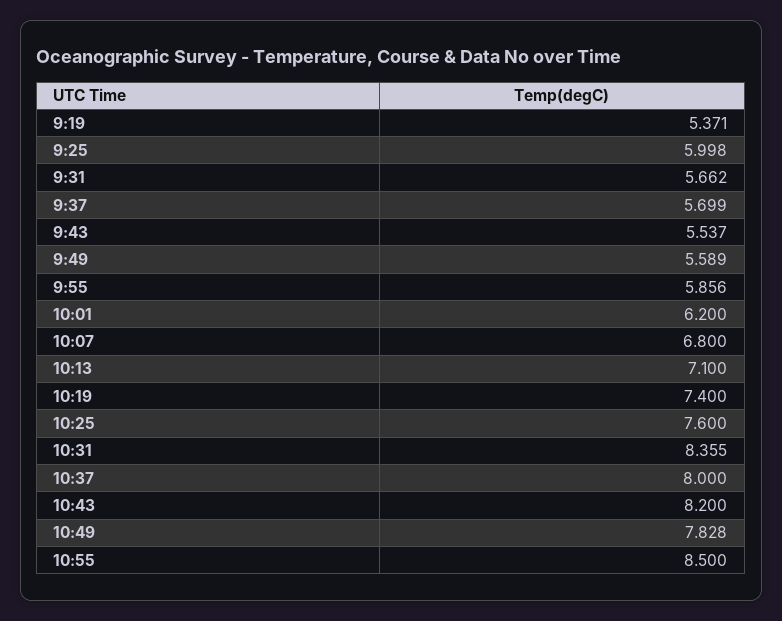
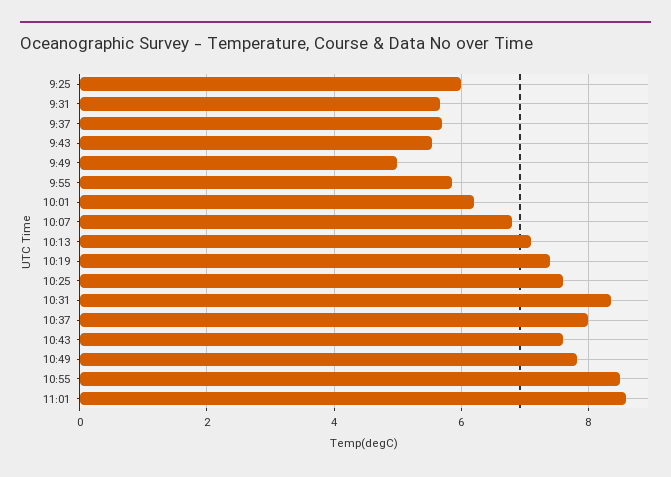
9:19: 5.371 -> none
9:49: 5.589 -> 5
10:43: 8.2 -> 7.6
11:01: none -> 8.6

